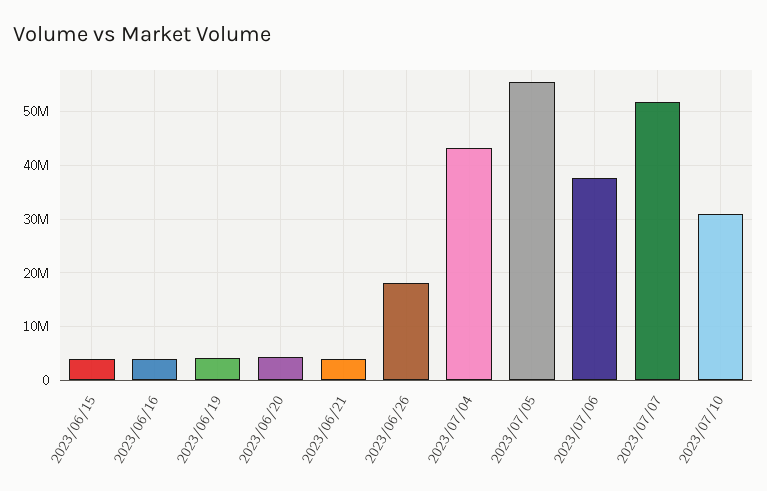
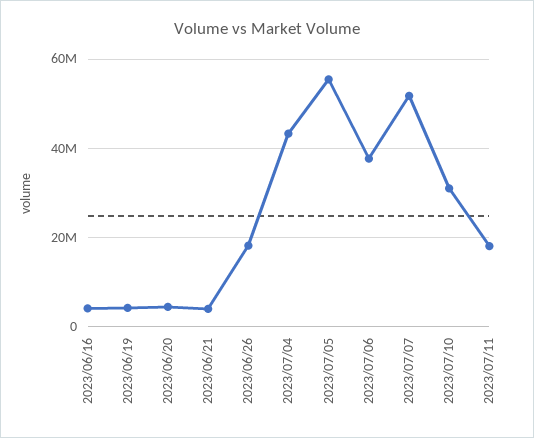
2023/06/15: 4000000 -> none
2023/07/11: none -> 18000000

